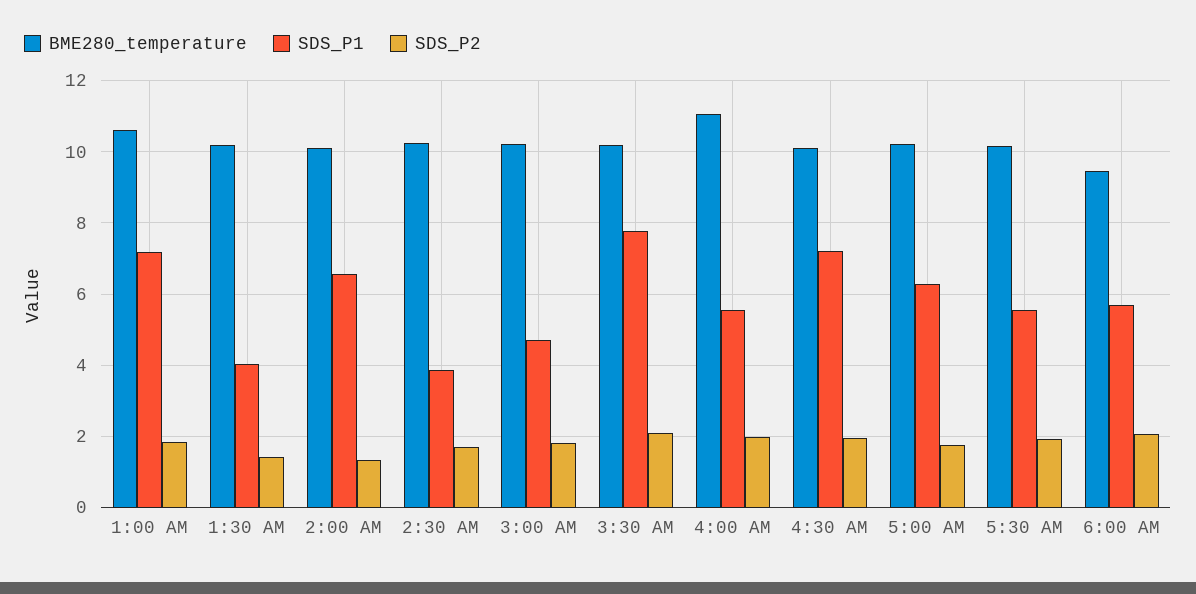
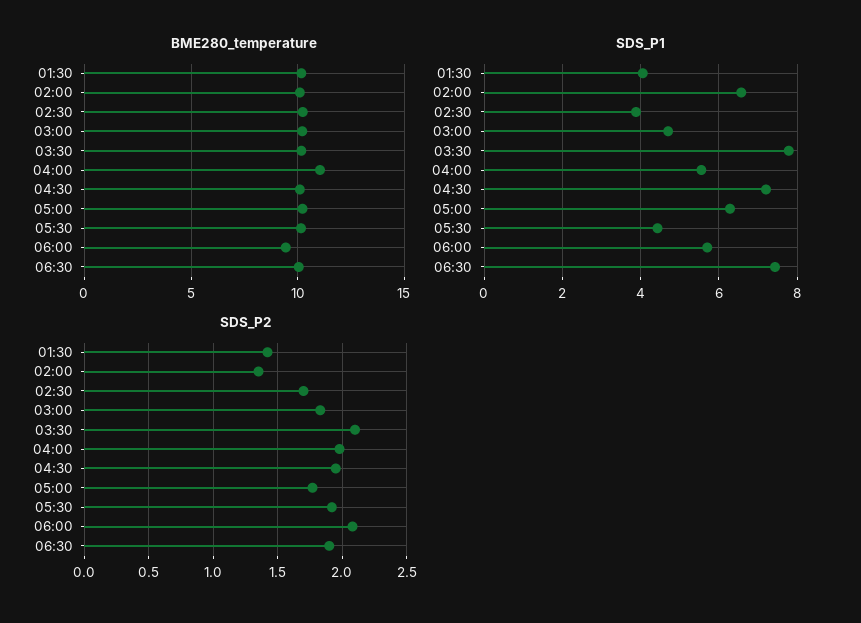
BME280_temperature, 1:00 AM: 10.6 -> none
SDS_P1, 1:00 AM: 7.2 -> none
SDS_P2, 1:00 AM: 1.8 -> none
SDS_P1, 5:30 AM: 5.6 -> 4.4
BME280_temperature, 06:30: none -> 10
SDS_P1, 06:30: none -> 7.4
SDS_P2, 06:30: none -> 1.9

